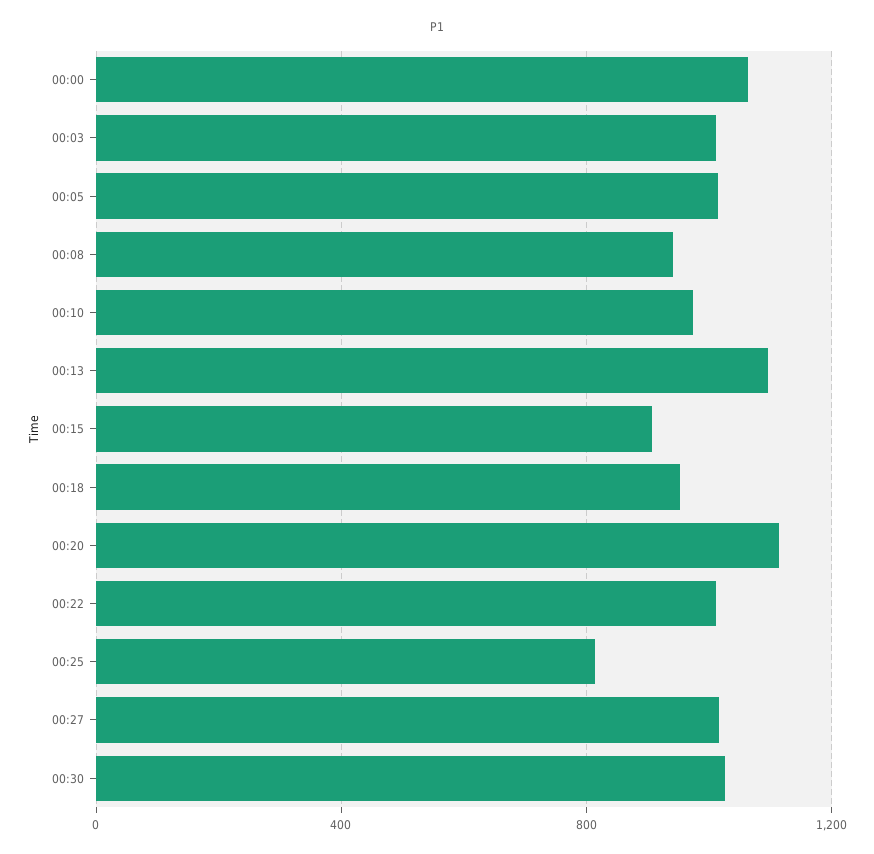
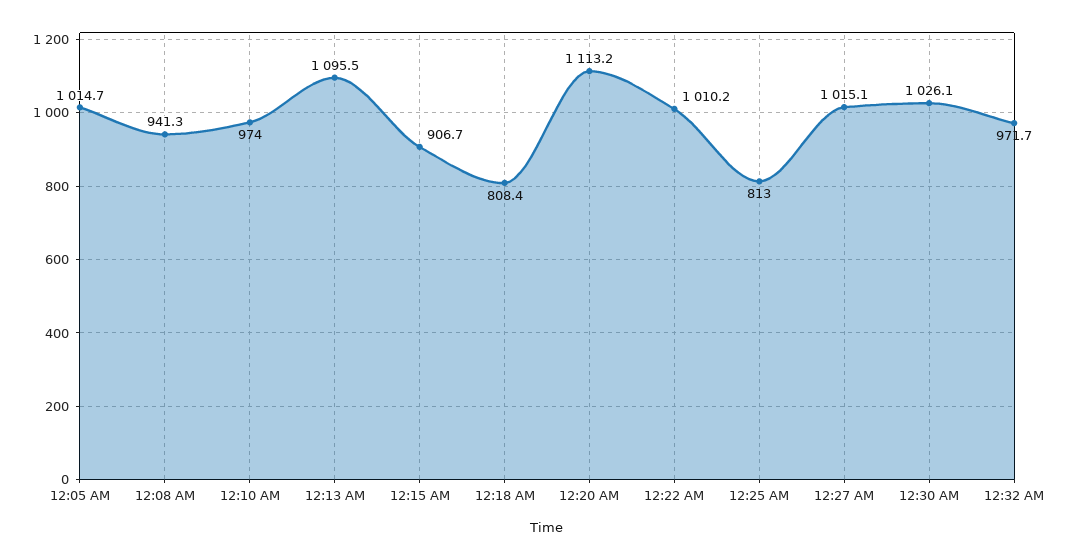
00:00: 1050 -> none
00:03: 1000 -> none
00:18: 950 -> 808.4
12:32 AM: none -> 971.7

